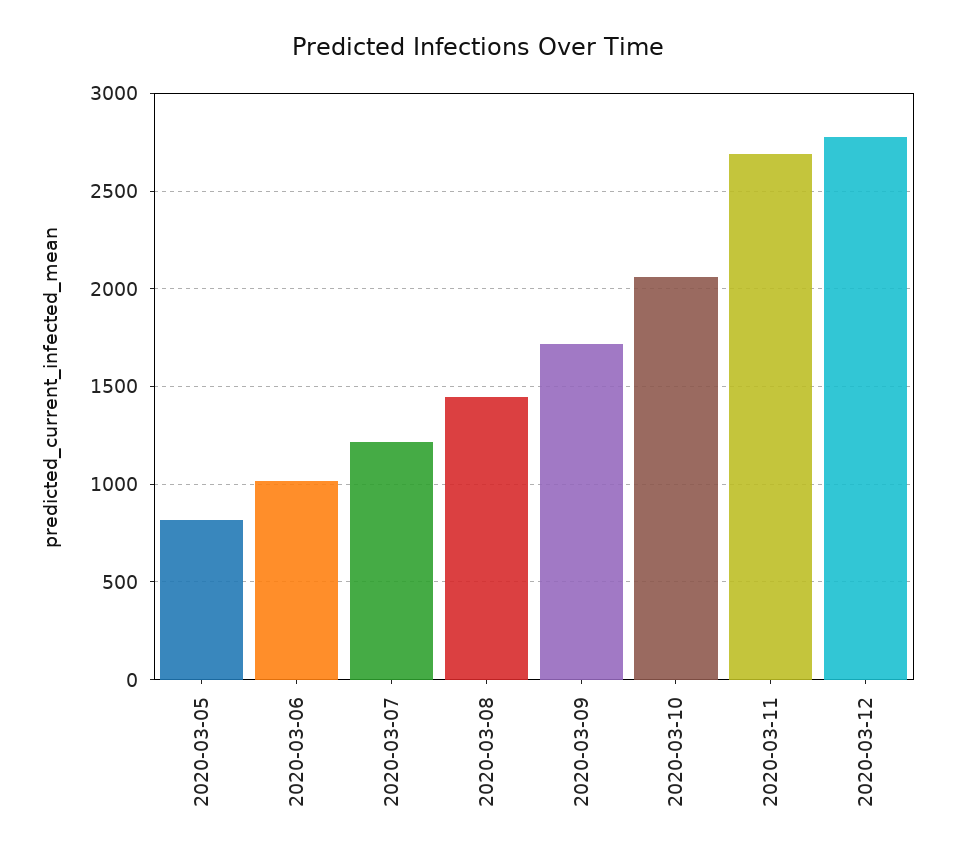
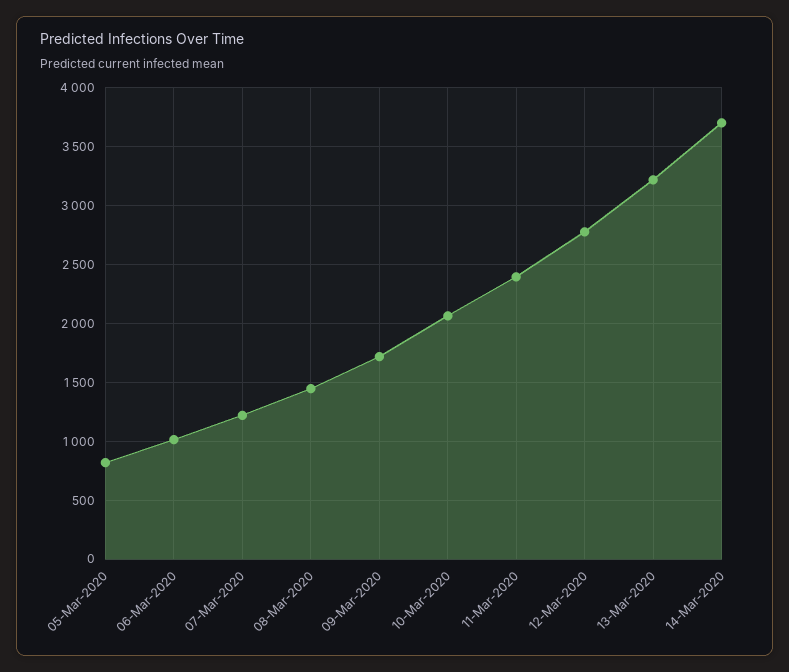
2020-03-11: 2700 -> 2400
13-Mar-2020: none -> 3200
14-Mar-2020: none -> 3700

